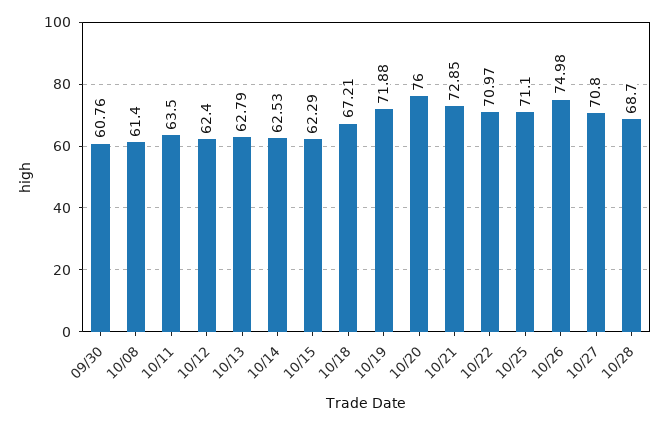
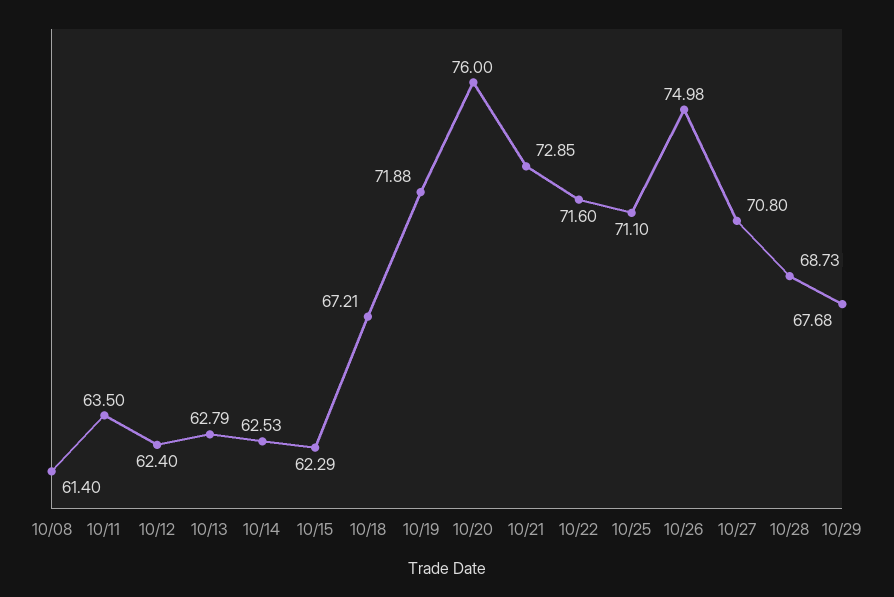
09/30: 60.76 -> none
10/22: 70.97 -> 71.6
10/28: 68.7 -> 68.73
10/29: none -> 67.68

